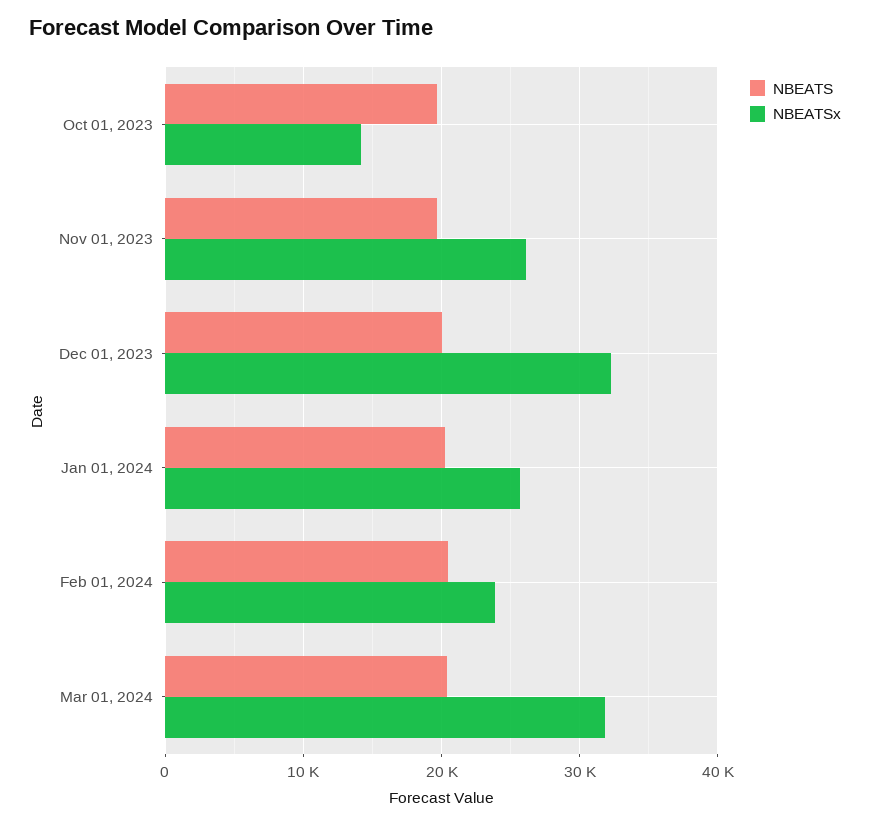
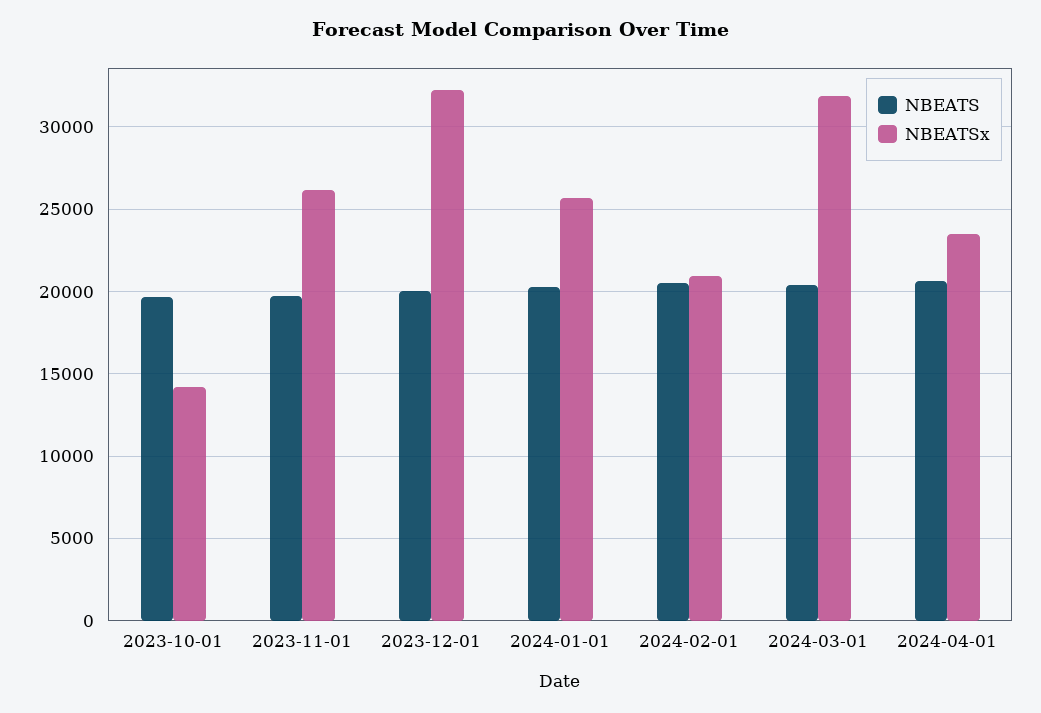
NBEATSx, Feb 01, 2024: 24000 -> 21000
NBEATS, 2024-04-01: none -> 20500
NBEATSx, 2024-04-01: none -> 23500

